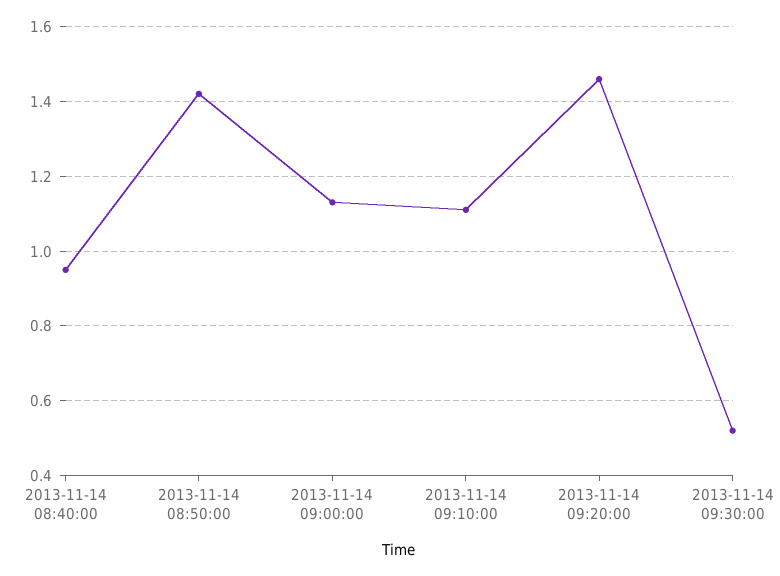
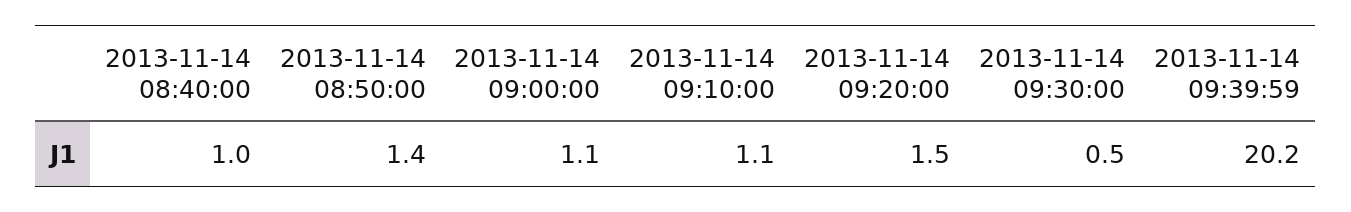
2013-11-14 09:39:59: none -> 20.2

